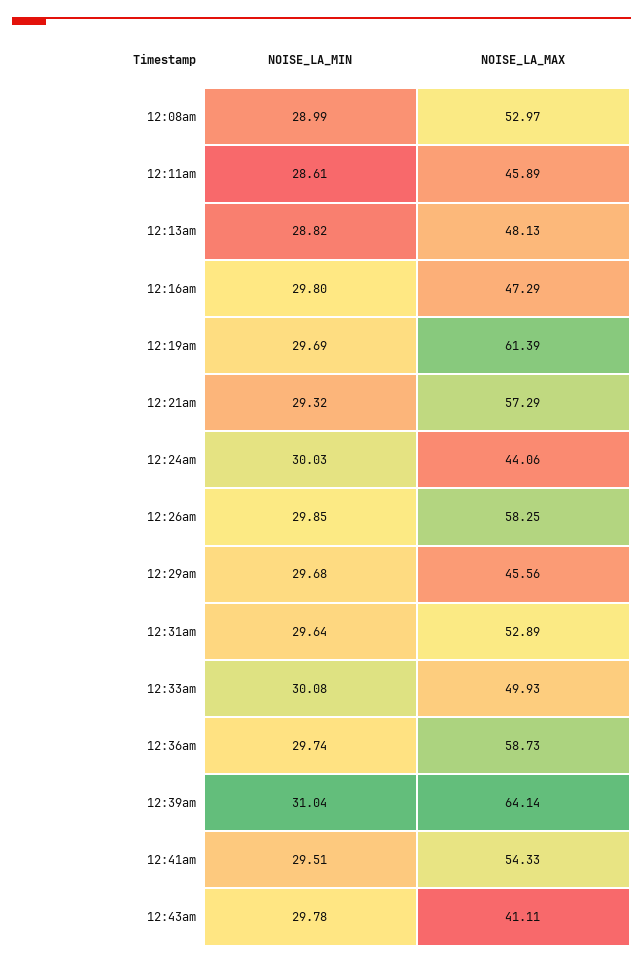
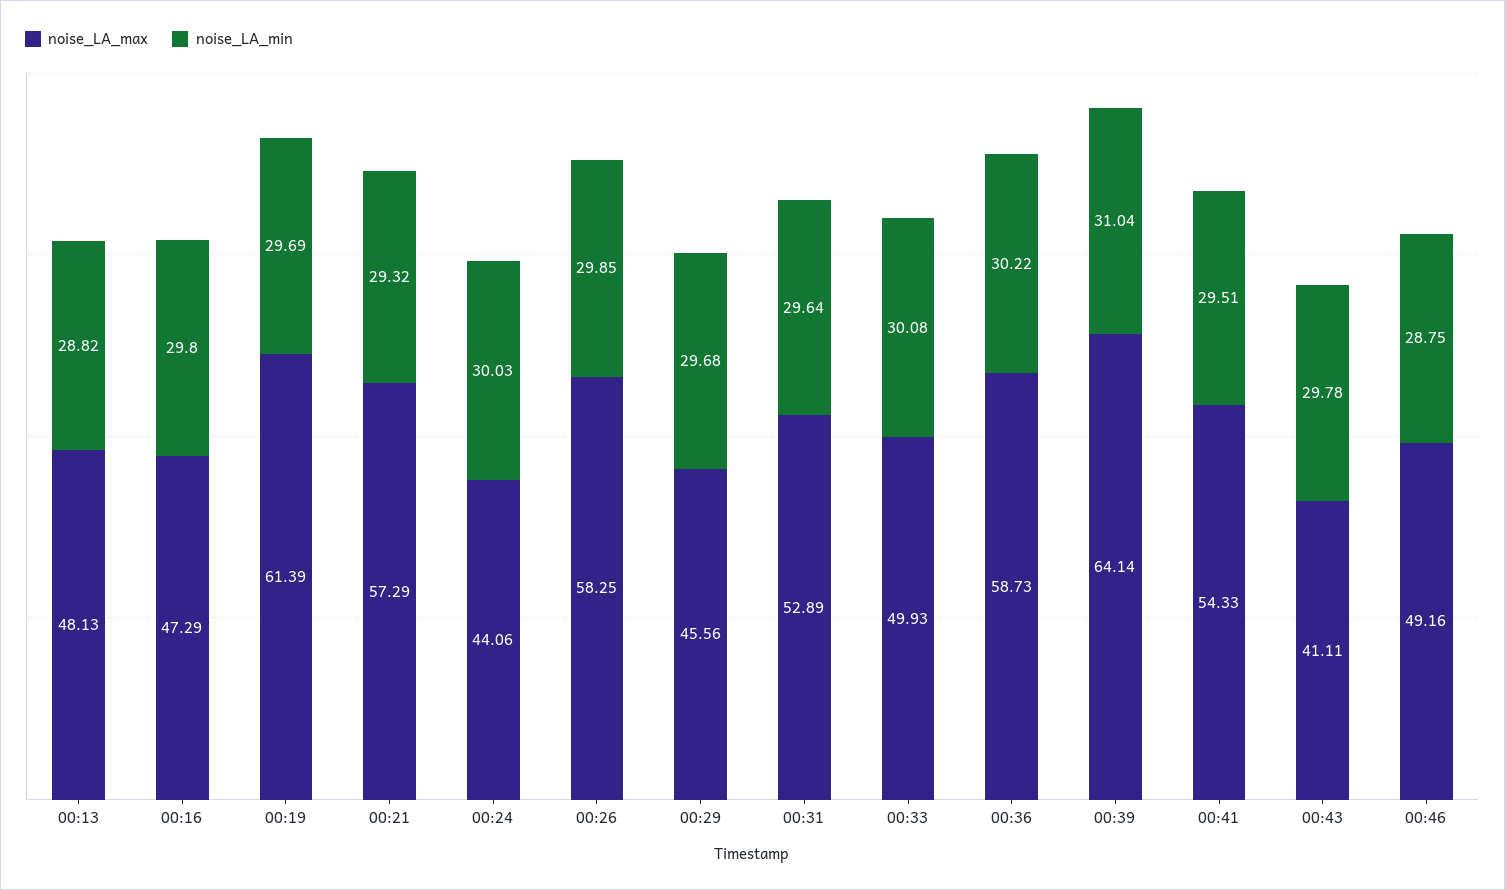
NOISE_LA_MIN, 12:08am: 28.99 -> none
NOISE_LA_MAX, 12:08am: 52.97 -> none
NOISE_LA_MIN, 12:11am: 28.61 -> none
NOISE_LA_MAX, 12:11am: 45.89 -> none
NOISE_LA_MIN, 12:36am: 29.74 -> 30.22
NOISE_LA_MAX, 00:46: none -> 49.16
NOISE_LA_MIN, 00:46: none -> 28.75

